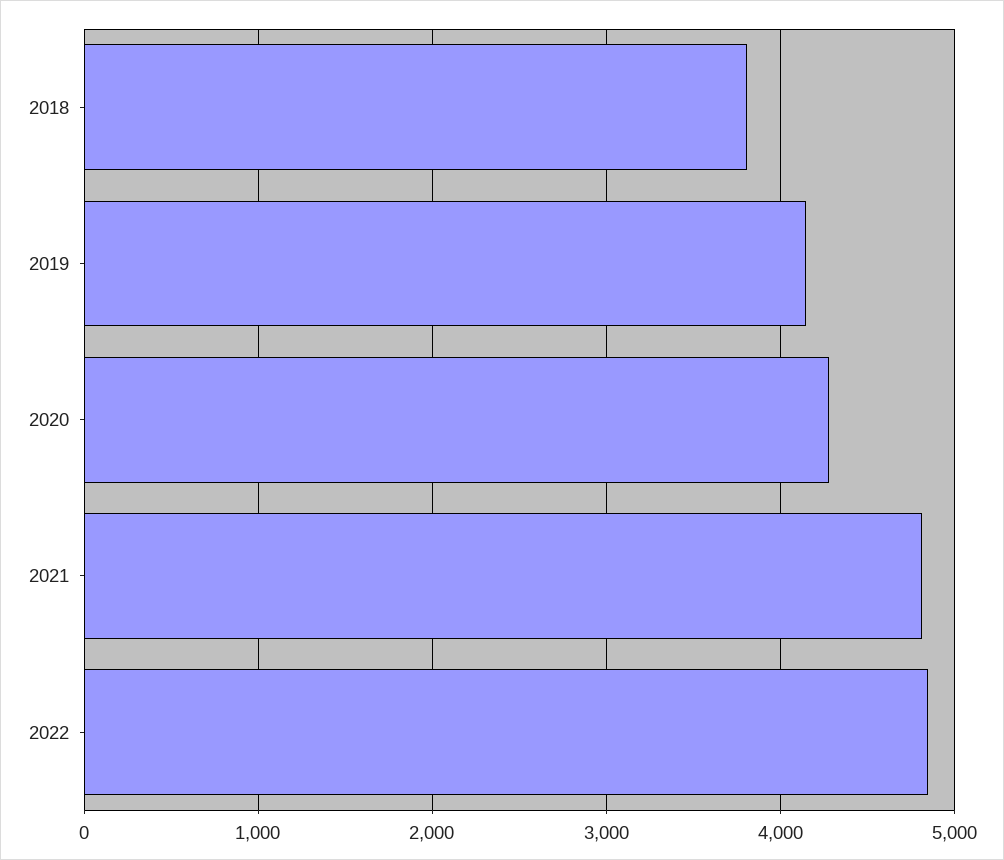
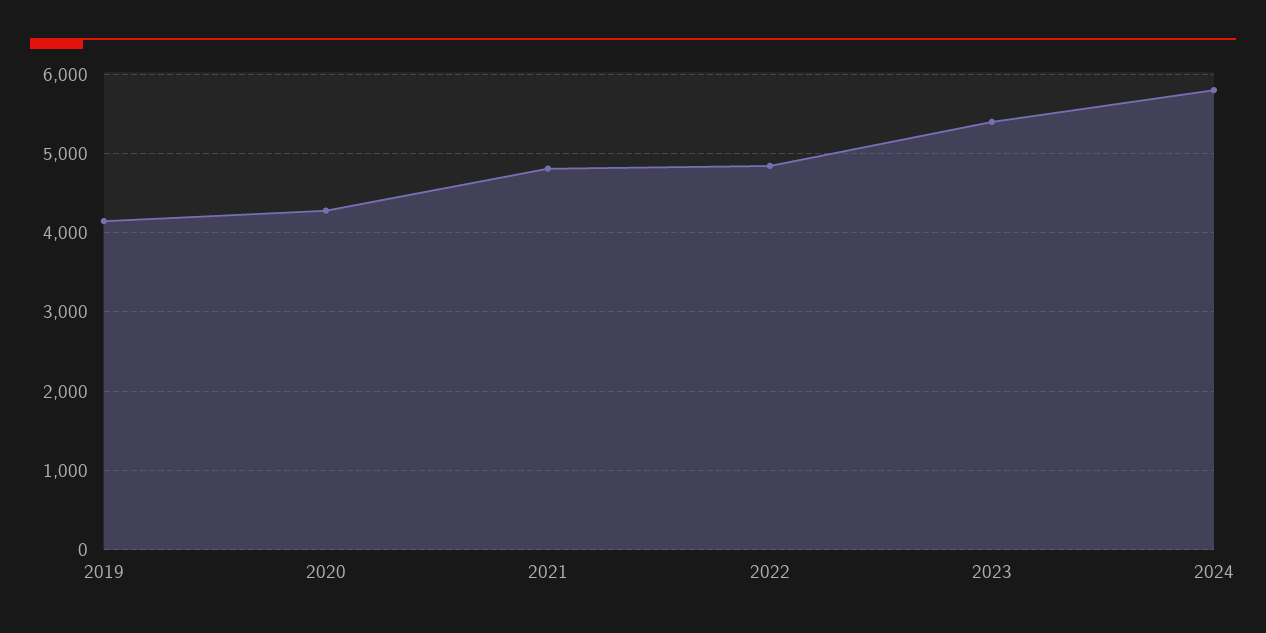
2018: 3800 -> none
2023: none -> 5400
2024: none -> 5800

